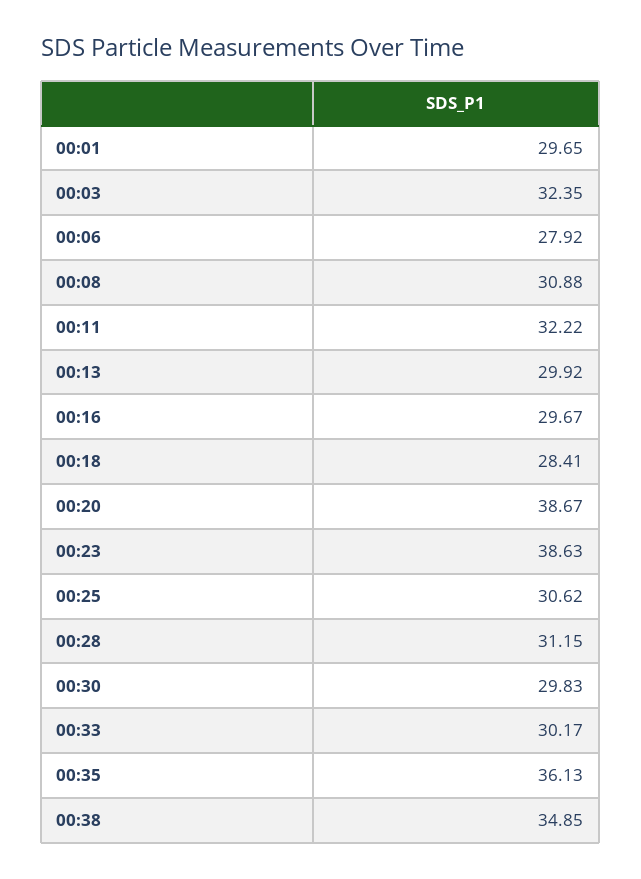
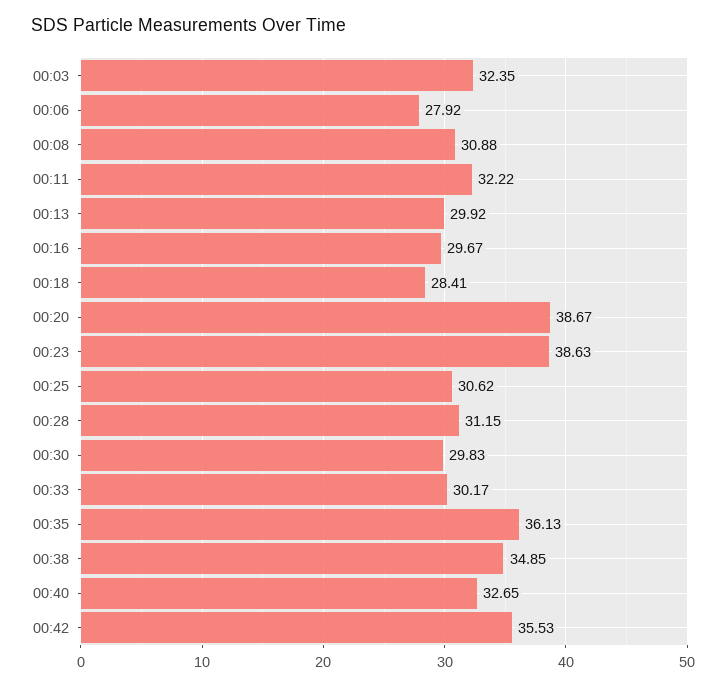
00:01: 29.65 -> none
00:40: none -> 32.65
00:42: none -> 35.53

